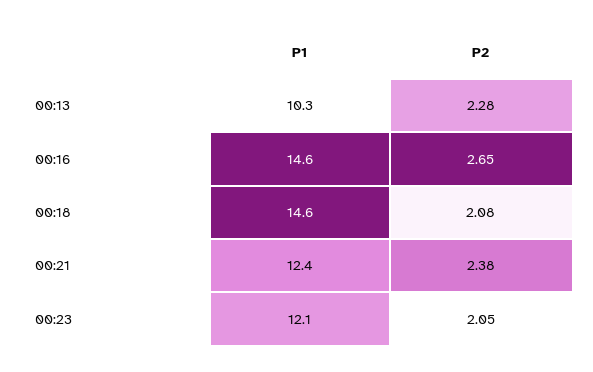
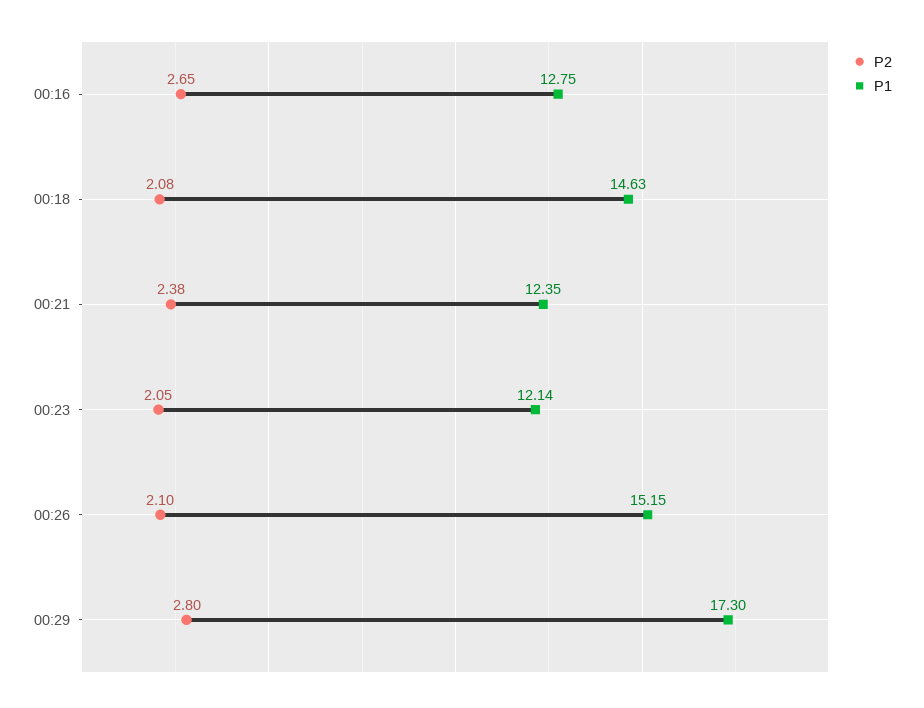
P1, 00:13: 10.3 -> none
P2, 00:13: 2.28 -> none
P1, 00:16: 14.6 -> 12.75
P2, 00:26: none -> 2.1
P1, 00:26: none -> 15.15
P2, 00:29: none -> 2.8
P1, 00:29: none -> 17.3

